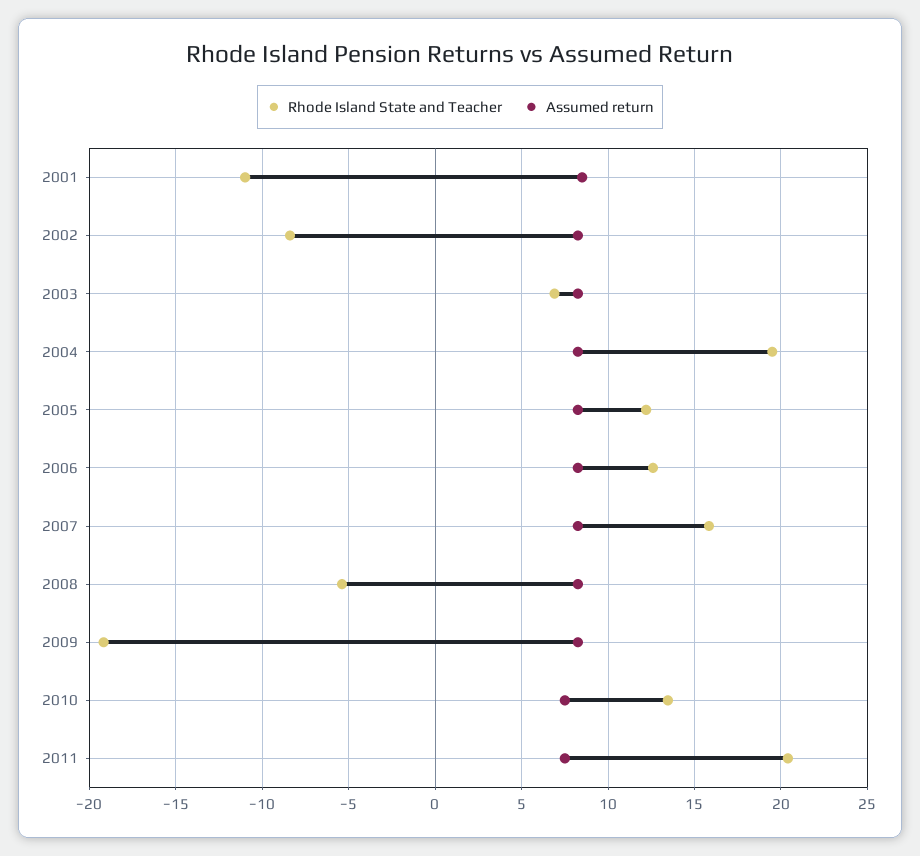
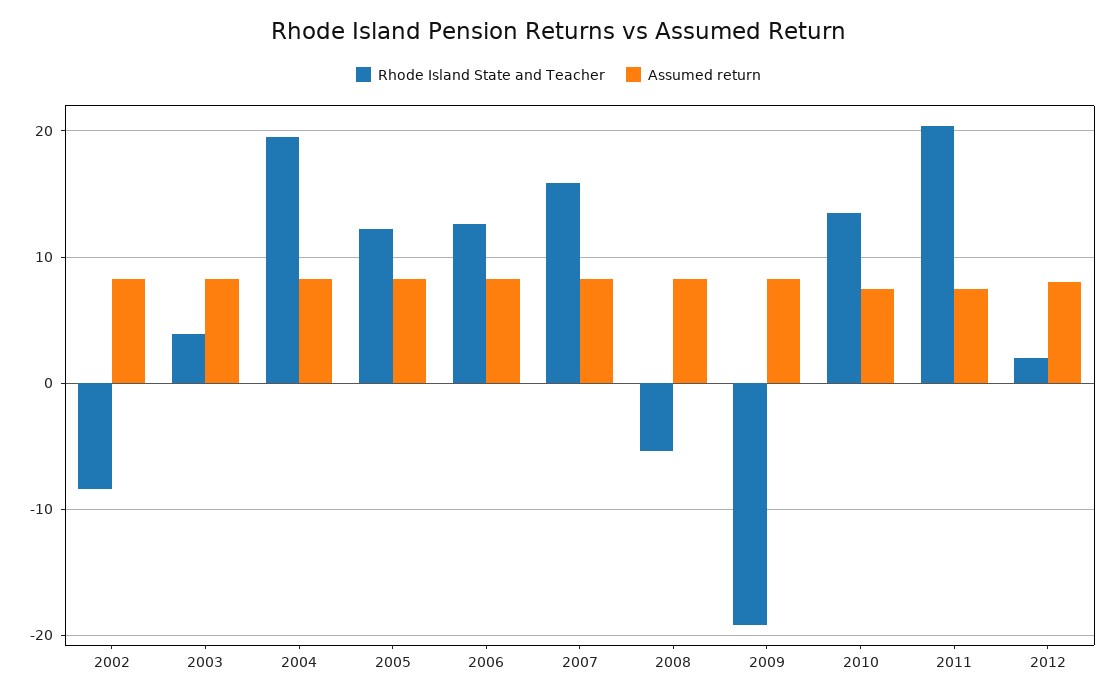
Rhode Island State and Teacher, 2001: -11 -> none
Assumed return, 2001: 8.5 -> none
Rhode Island State and Teacher, 2003: 7 -> 4
Rhode Island State and Teacher, 2012: none -> 2
Assumed return, 2012: none -> 8

